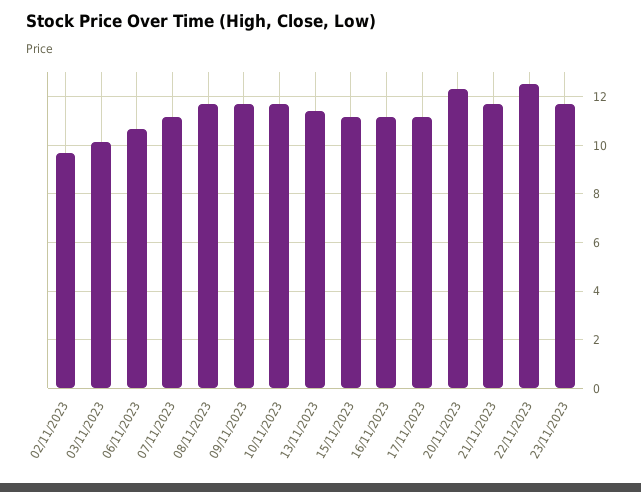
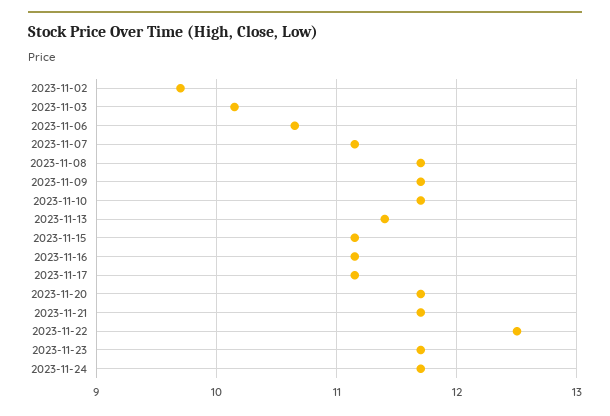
20/11/2023: 12.25 -> 11.7
2023-11-24: none -> 11.7

